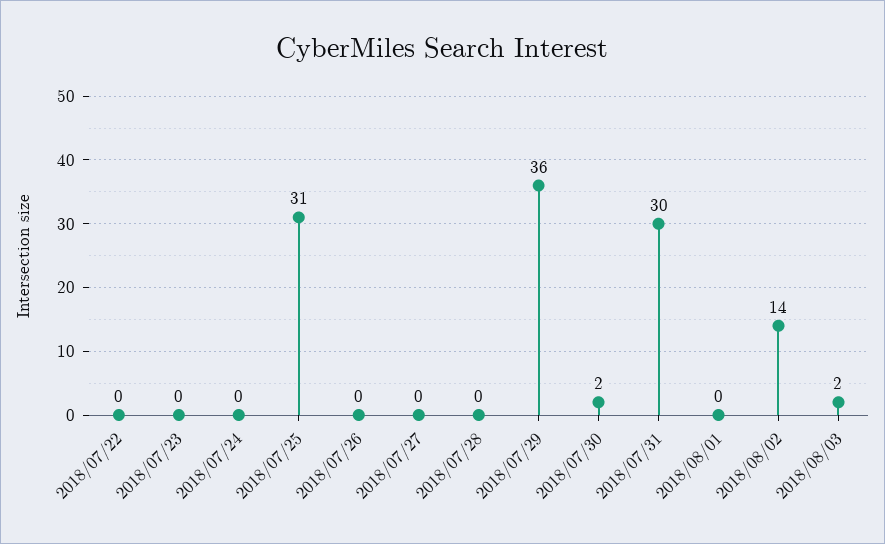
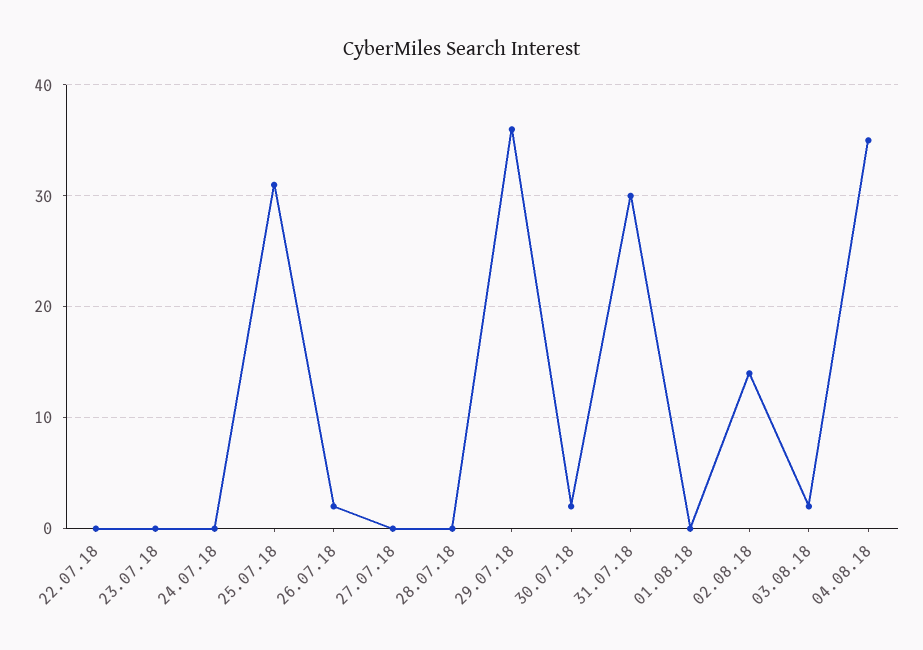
2018/07/26: 0 -> 2
04.08.18: none -> 35

